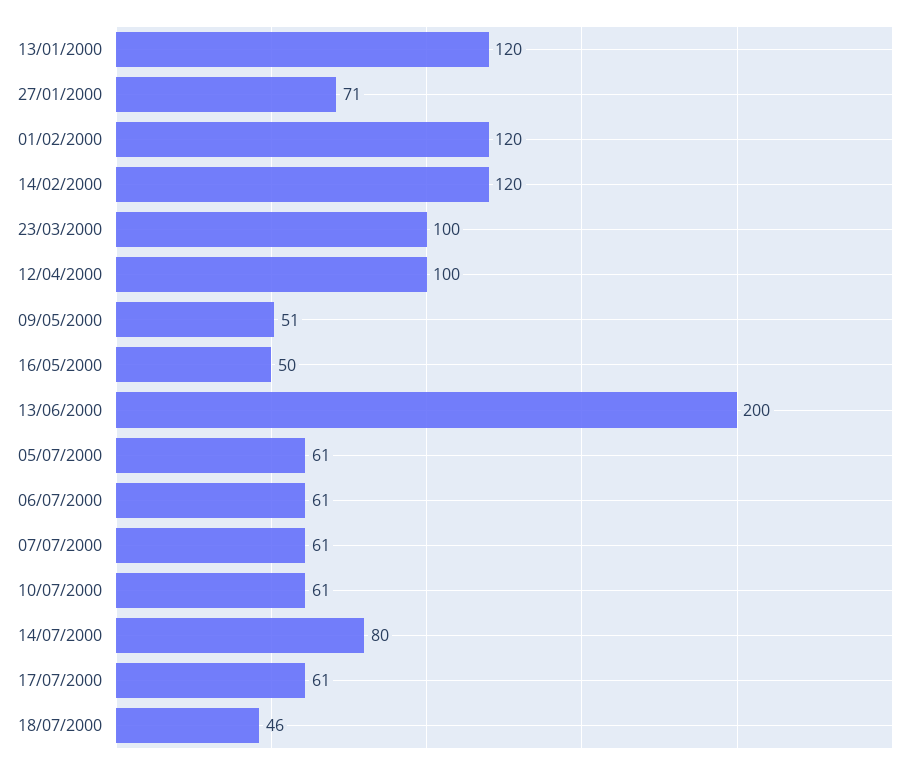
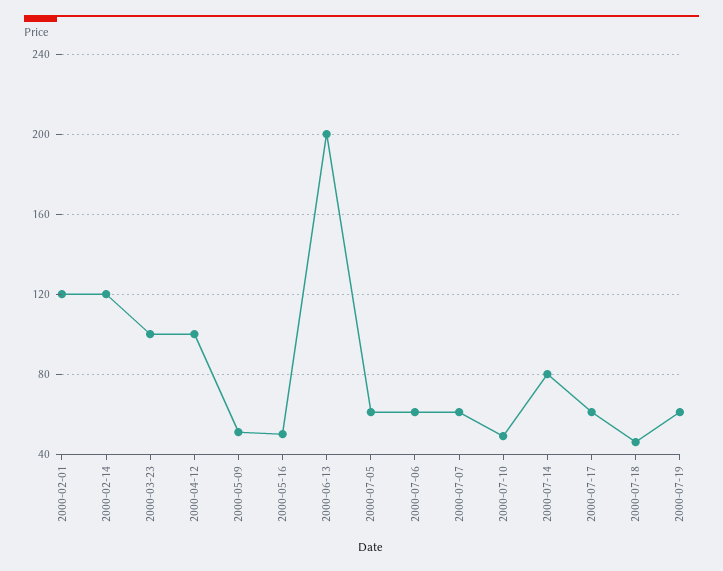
13/01/2000: 120 -> none
27/01/2000: 71 -> none
10/07/2000: 61 -> 50
2000-07-19: none -> 60

